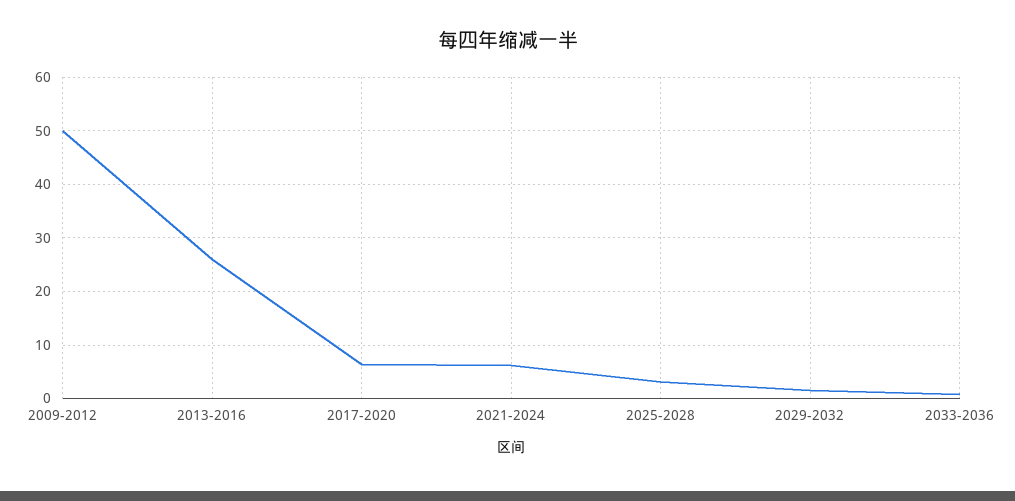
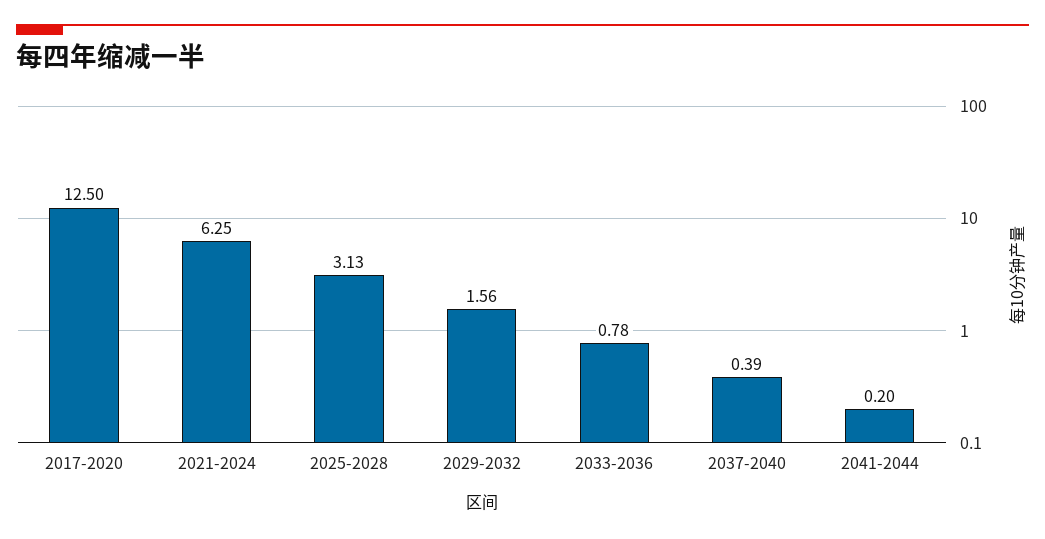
2009-2012: 50 -> none
2013-2016: 26 -> none
2017-2020: 6 -> 12.5
2037-2040: none -> 0.39
2041-2044: none -> 0.2

